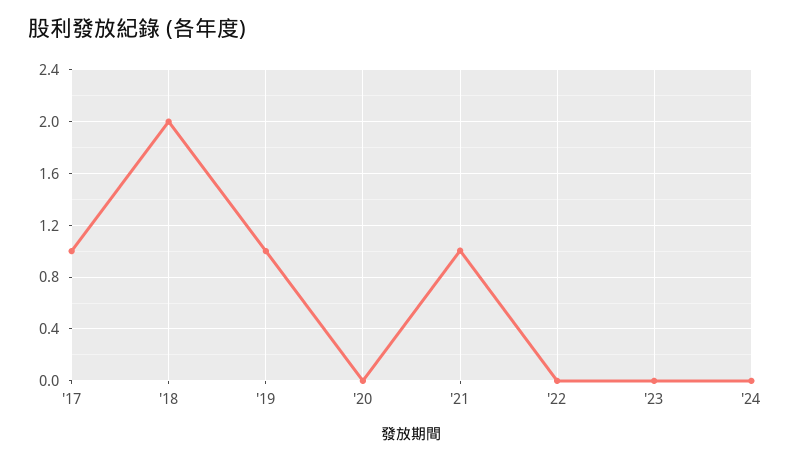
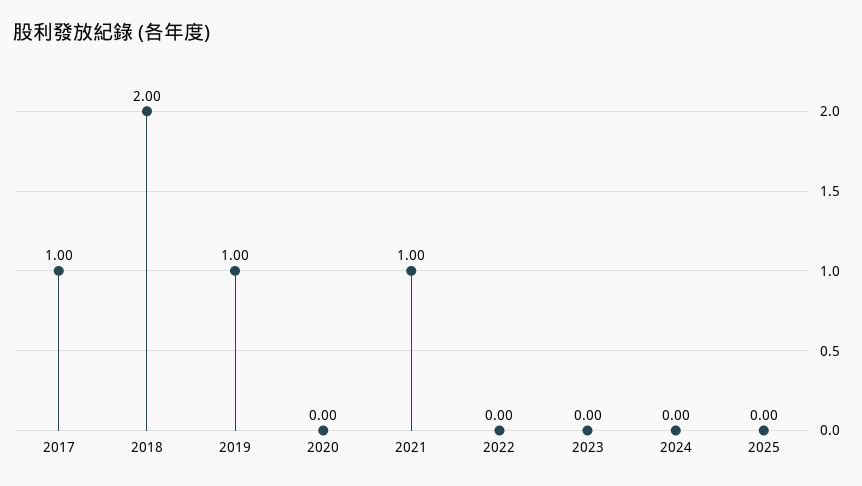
2025: none -> 0

